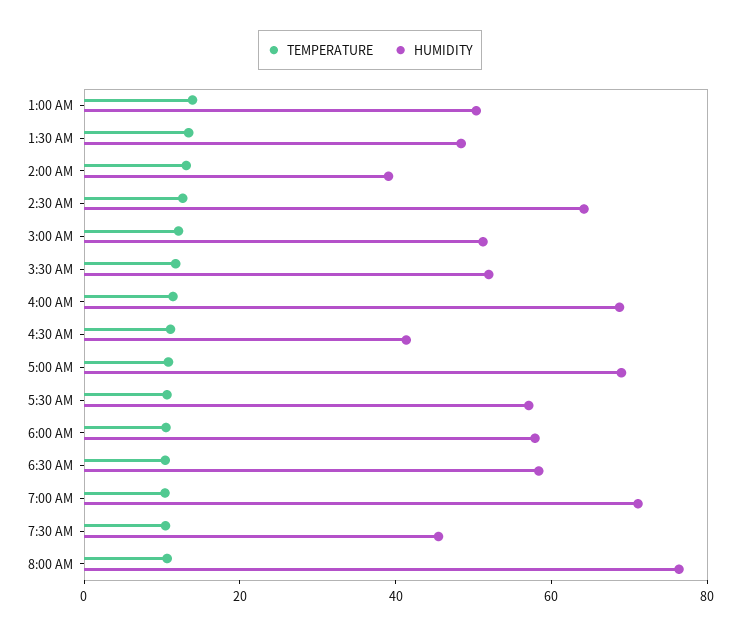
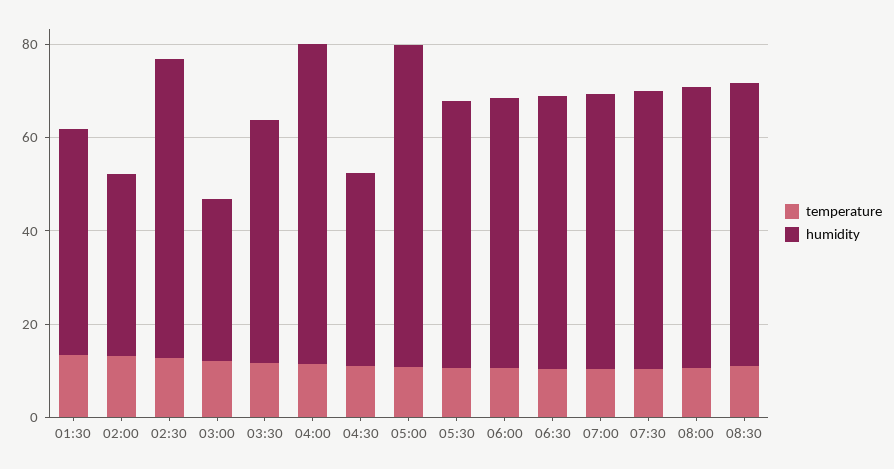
TEMPERATURE, 1:00 AM: 15 -> none
HUMIDITY, 1:00 AM: 50 -> none
HUMIDITY, 3:00 AM: 50 -> 35
HUMIDITY, 7:00 AM: 70 -> 60
HUMIDITY, 7:30 AM: 45 -> 60
HUMIDITY, 8:00 AM: 75 -> 60
TEMPERATURE, 08:30: none -> 10
HUMIDITY, 08:30: none -> 60

